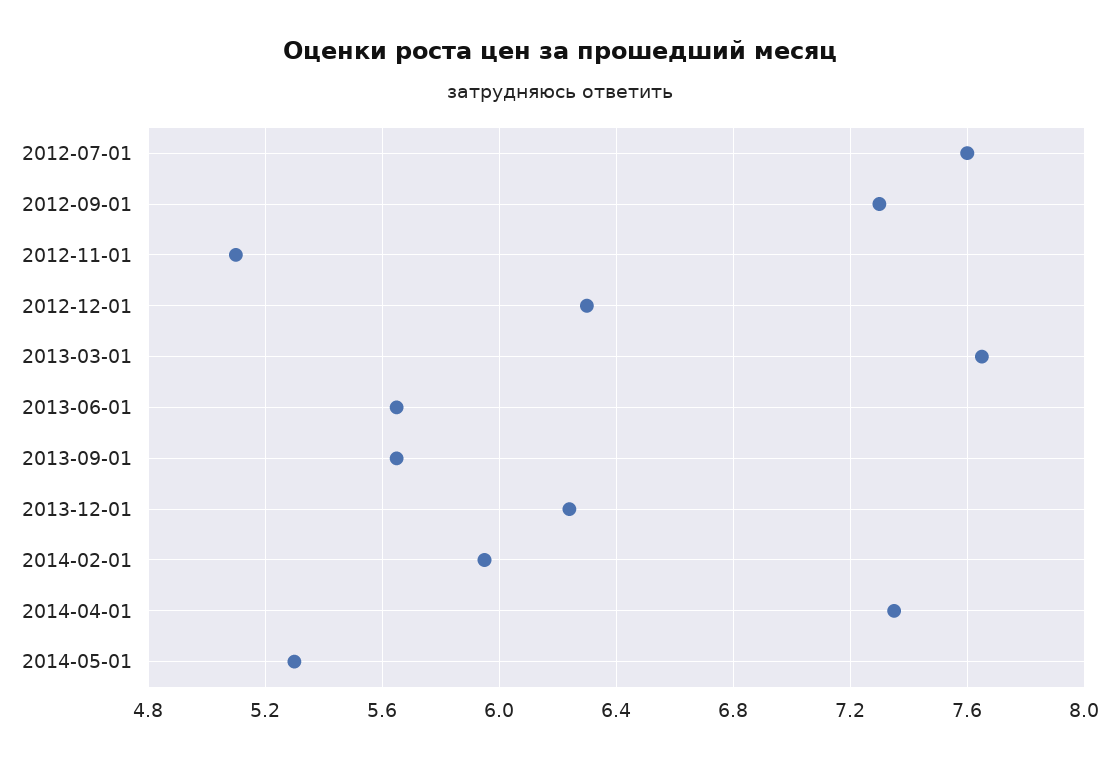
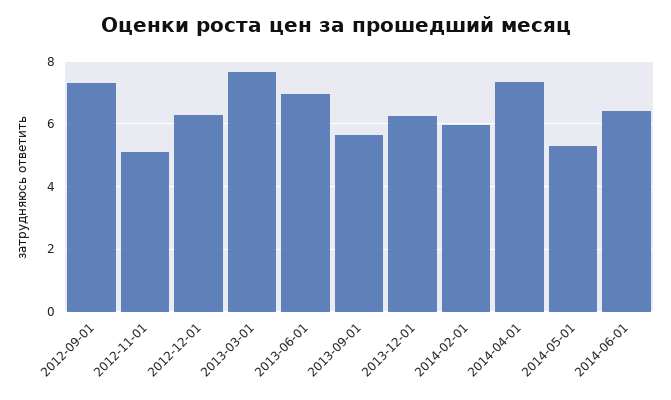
2012-07-01: 7.6 -> none
2013-06-01: 5.65 -> 7
2014-06-01: none -> 6.4

